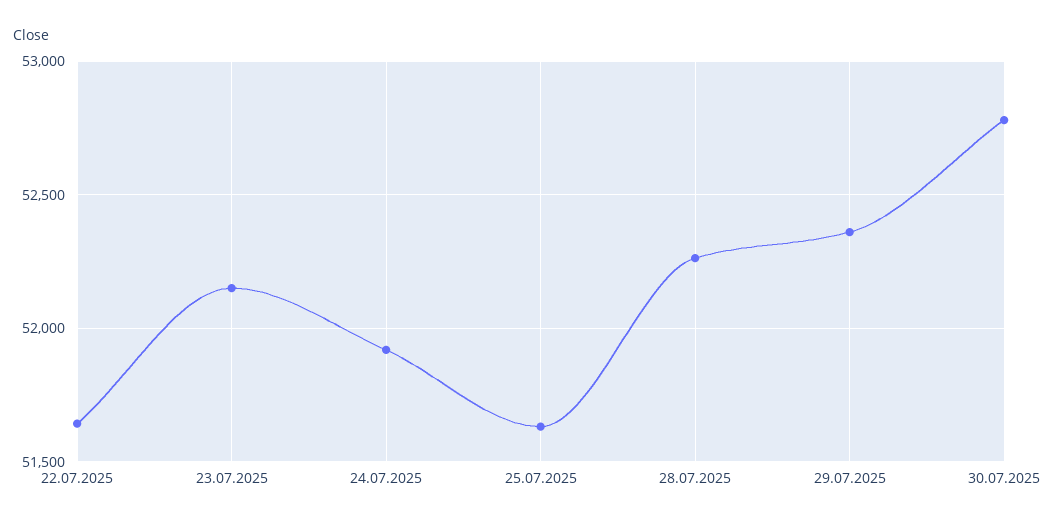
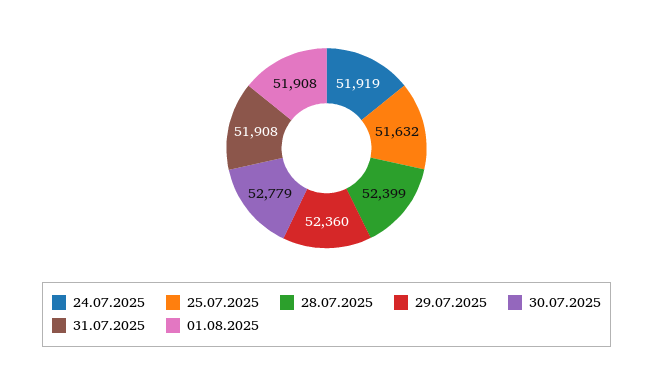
22.07.2025: 51650 -> none
23.07.2025: 52150 -> none
28.07.2025: 52250 -> 52399
31.07.2025: none -> 51908
01.08.2025: none -> 51908

